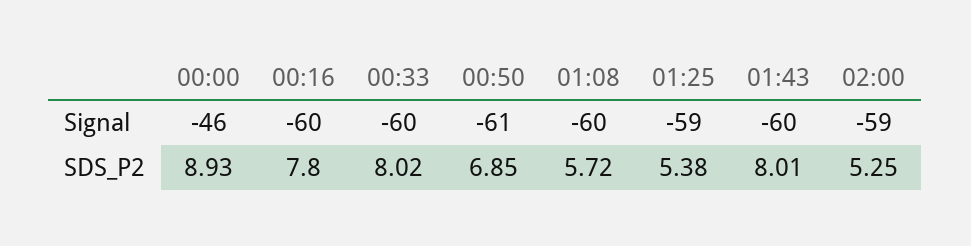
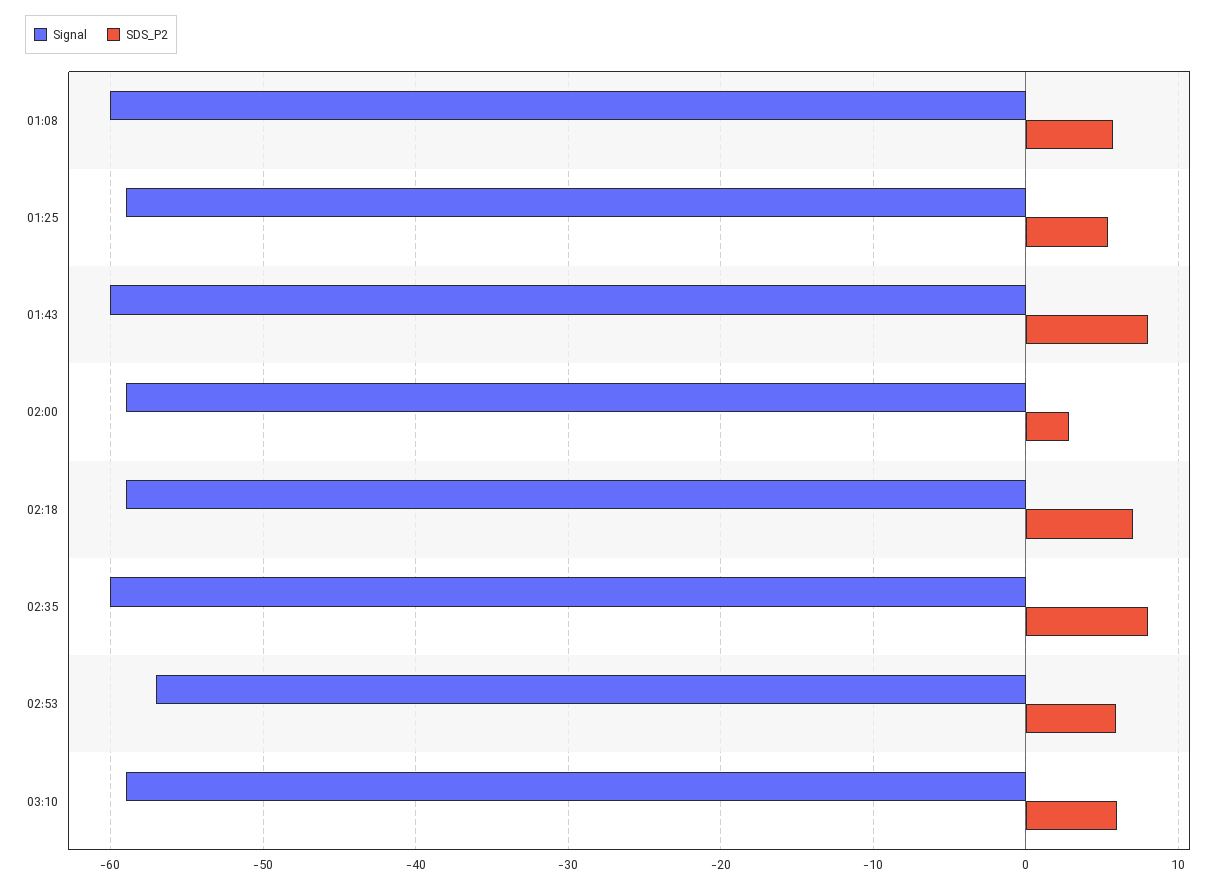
Signal, 00:00: -46 -> none
Signal, 00:16: -60 -> none
Signal, 00:33: -60 -> none
Signal, 00:50: -61 -> none
SDS_P2, 00:00: 8.93 -> none
SDS_P2, 00:16: 7.8 -> none
SDS_P2, 00:33: 8.02 -> none
SDS_P2, 00:50: 6.85 -> none
SDS_P2, 02:00: 5.25 -> 3
Signal, 02:18: none -> -59
SDS_P2, 02:18: none -> 7
Signal, 02:35: none -> -60
SDS_P2, 02:35: none -> 8
Signal, 02:53: none -> -57
SDS_P2, 02:53: none -> 6
Signal, 03:10: none -> -59
SDS_P2, 03:10: none -> 6

